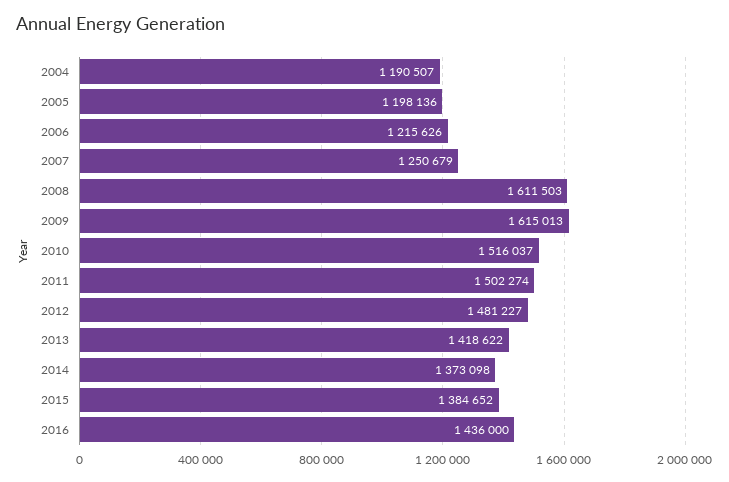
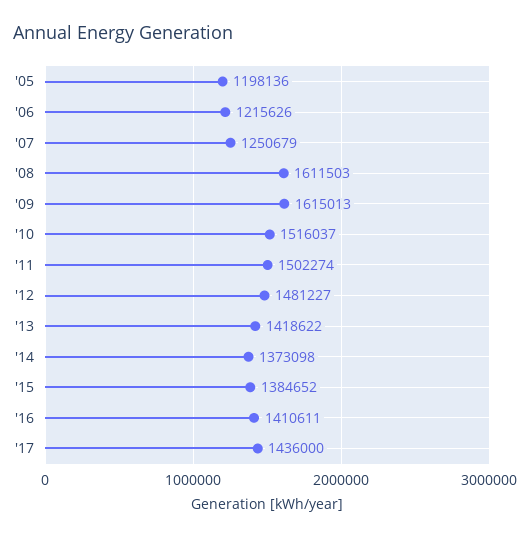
2004: 1190507 -> none
2016: 1436000 -> 1410611
'17: none -> 1436000

